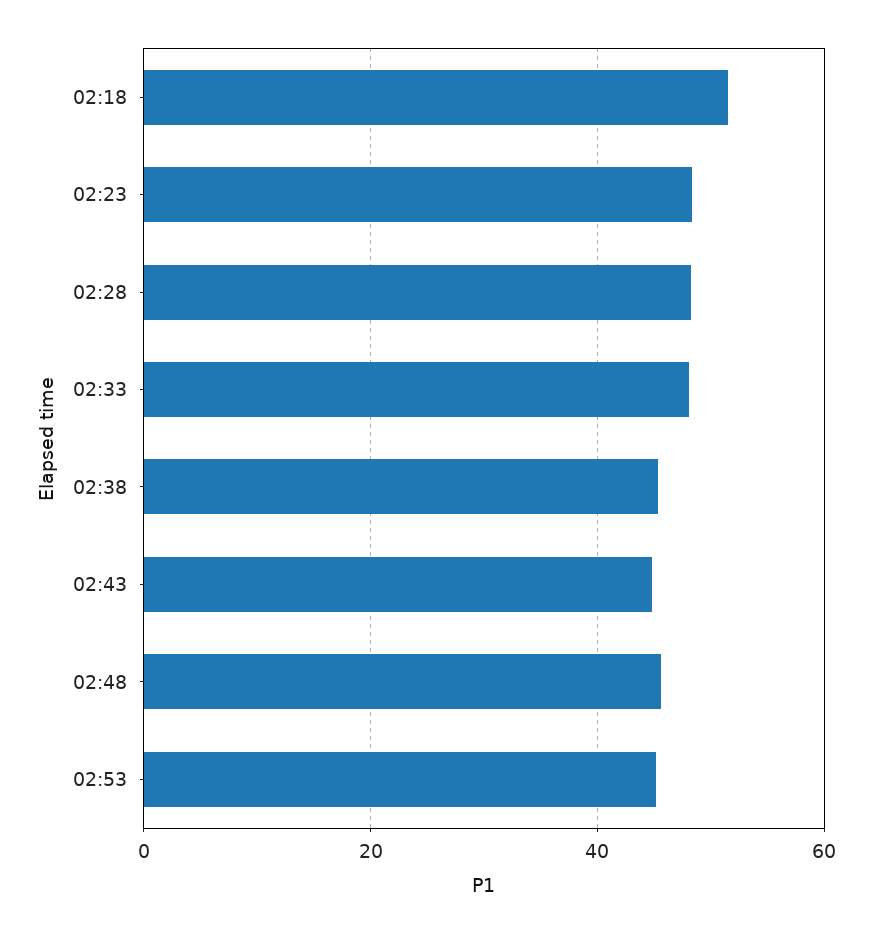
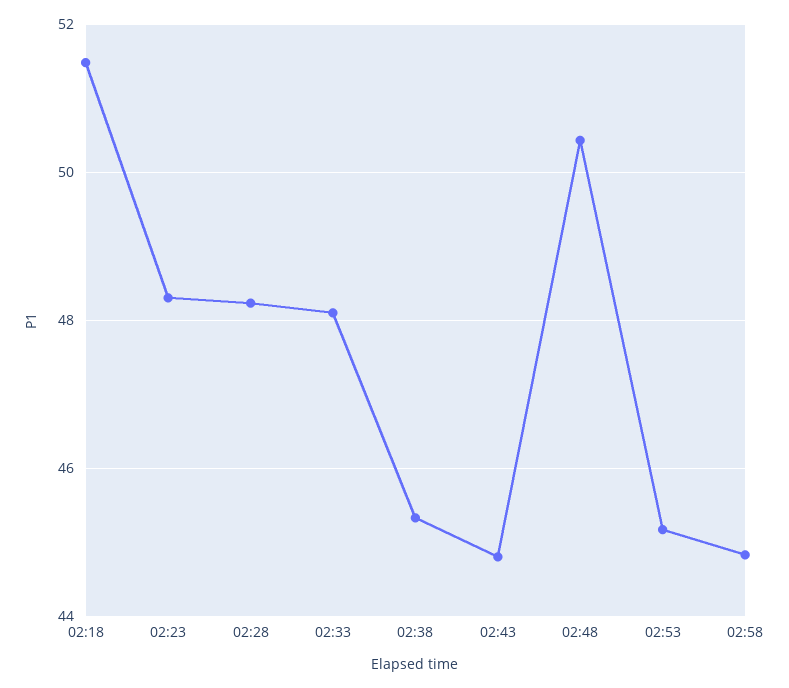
02:48: 46 -> 50.4
02:58: none -> 44.8

